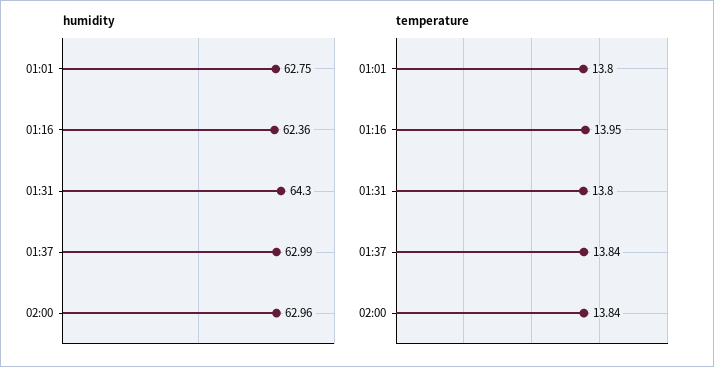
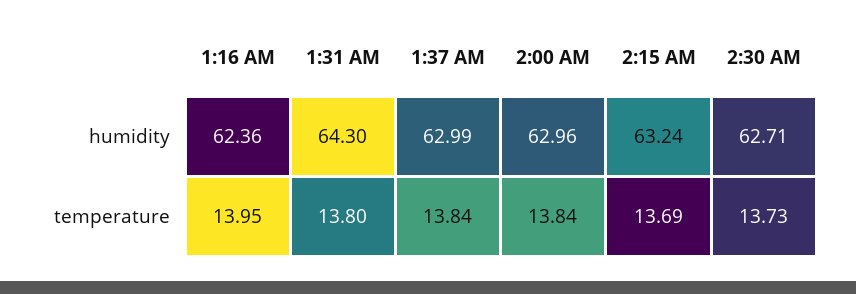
humidity, 01:01: 62.75 -> none
temperature, 01:01: 13.8 -> none
humidity, 2:15 AM: none -> 63.24
humidity, 2:30 AM: none -> 62.71
temperature, 2:15 AM: none -> 13.69
temperature, 2:30 AM: none -> 13.73

